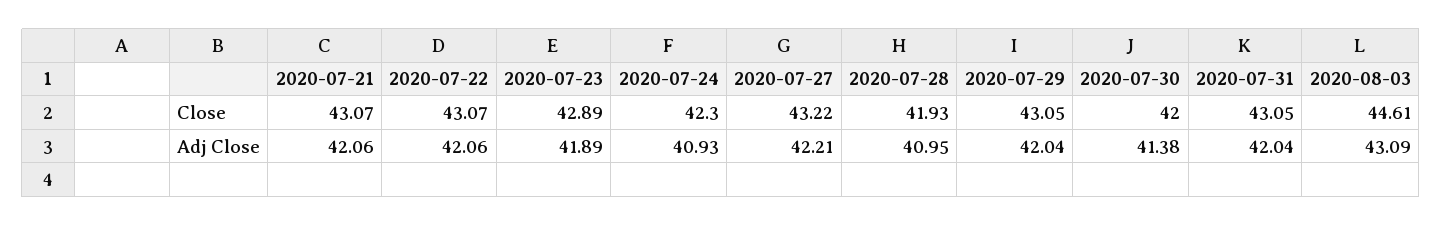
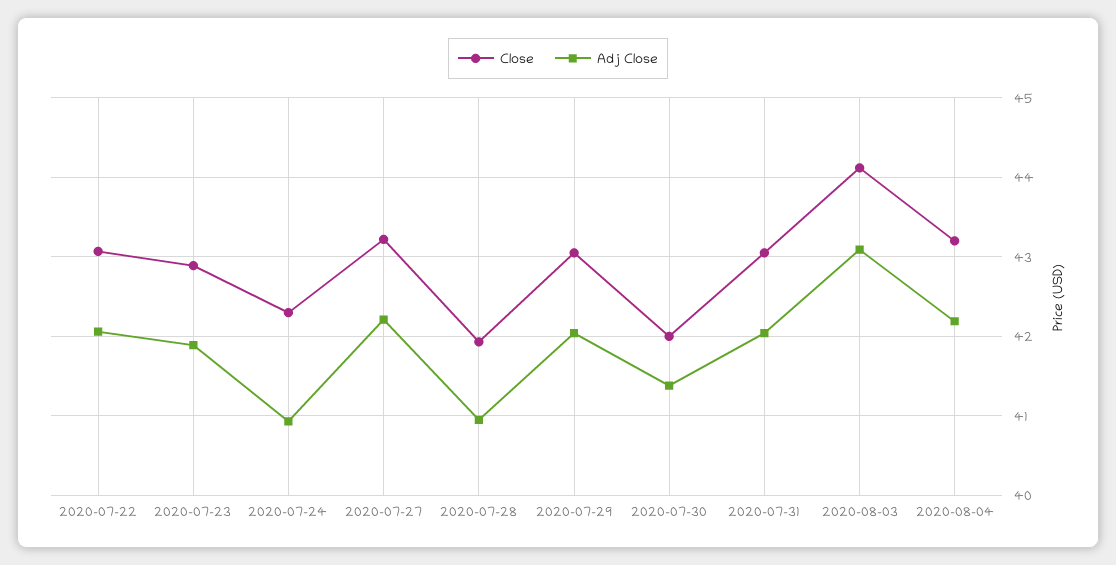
Close, 2020-07-21: 43.07 -> none
Close, 2020-08-03: 44.61 -> 44.1
Adj Close, 2020-07-21: 42.06 -> none
Close, 2020-08-04: none -> 43.2
Adj Close, 2020-08-04: none -> 42.2

